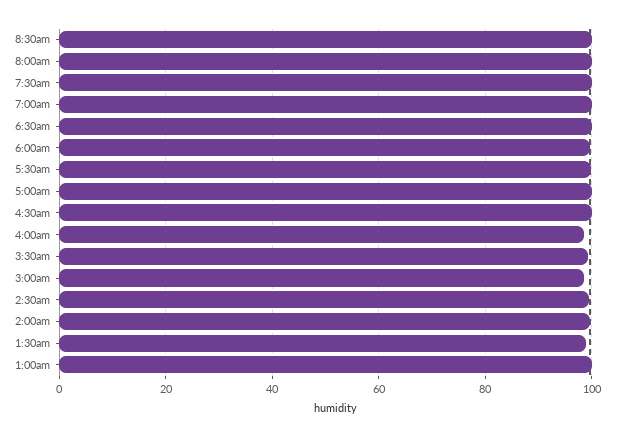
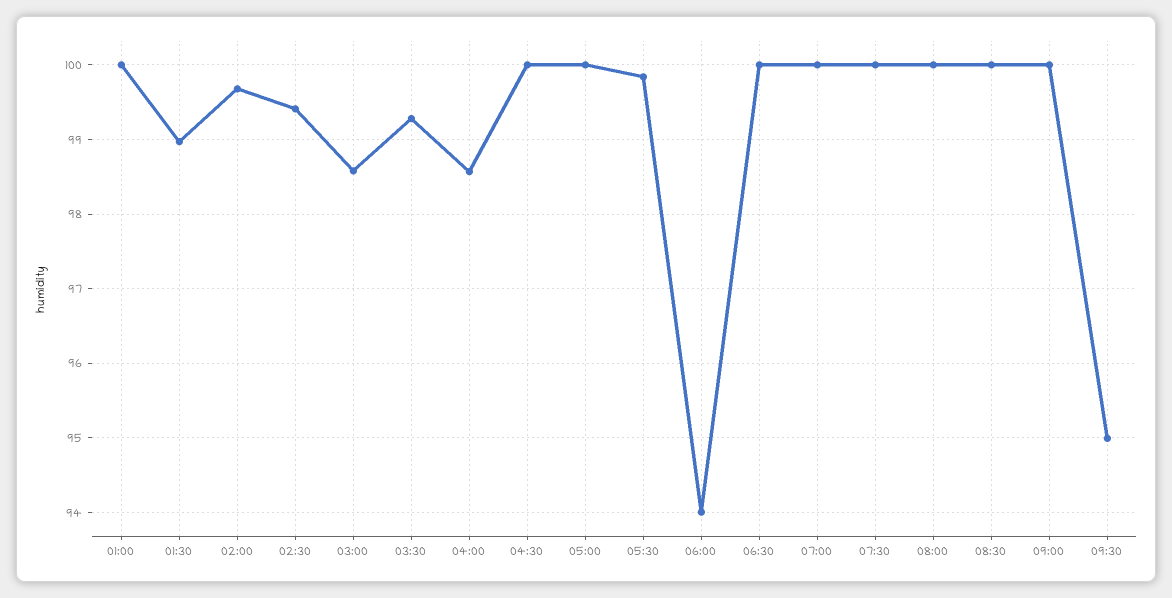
6:00am: 100 -> 94
09:00: none -> 100
09:30: none -> 95

